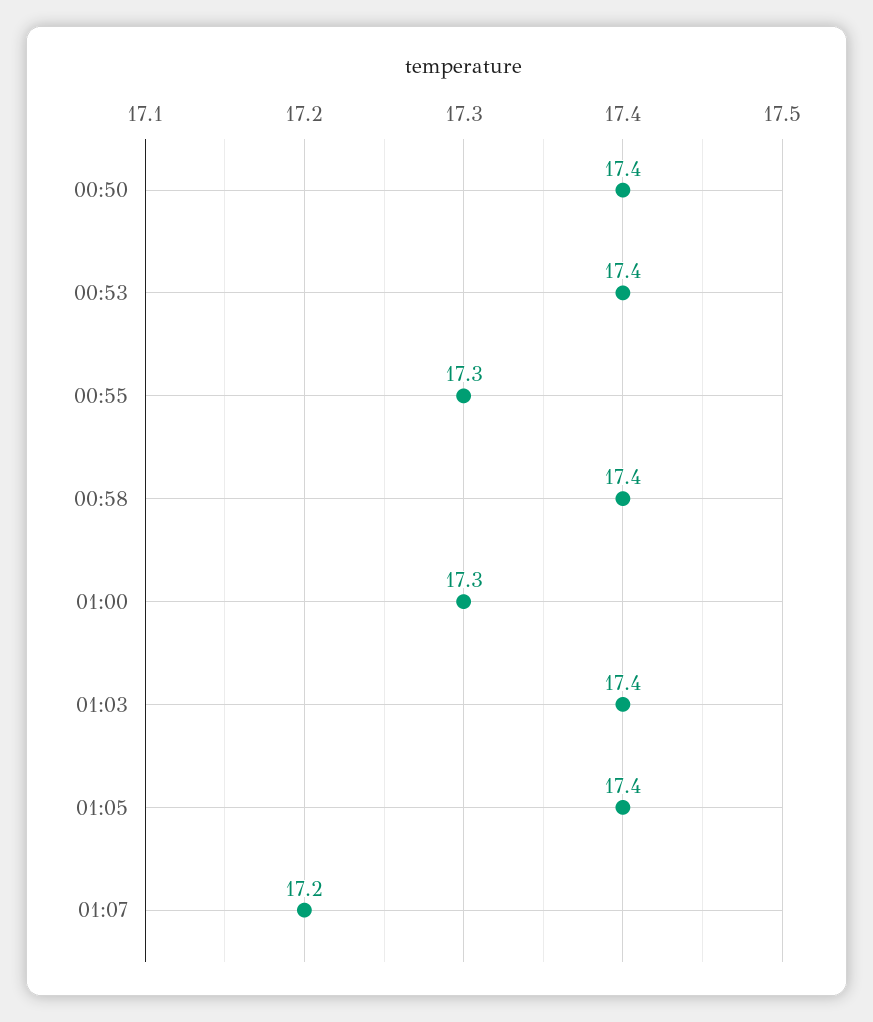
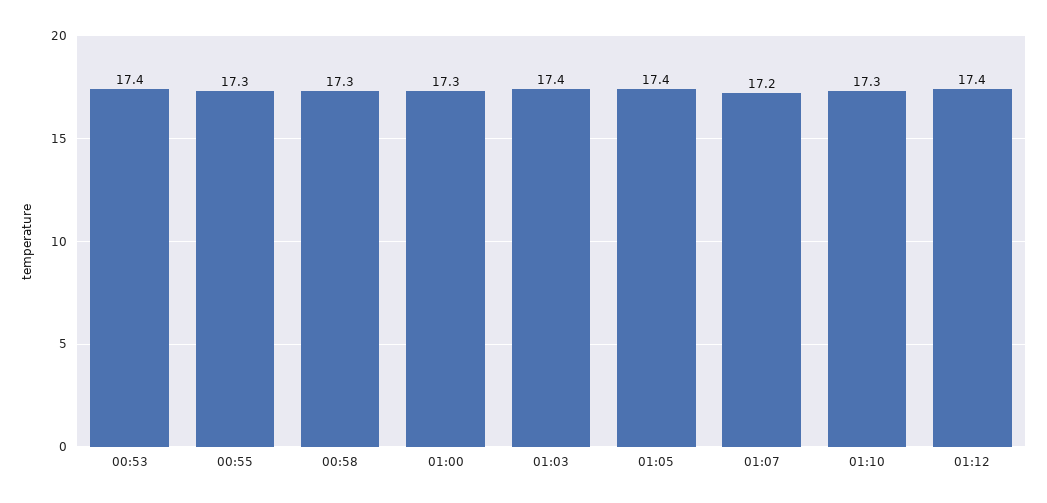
00:50: 17.4 -> none
00:58: 17.4 -> 17.3
01:10: none -> 17.3
01:12: none -> 17.4

